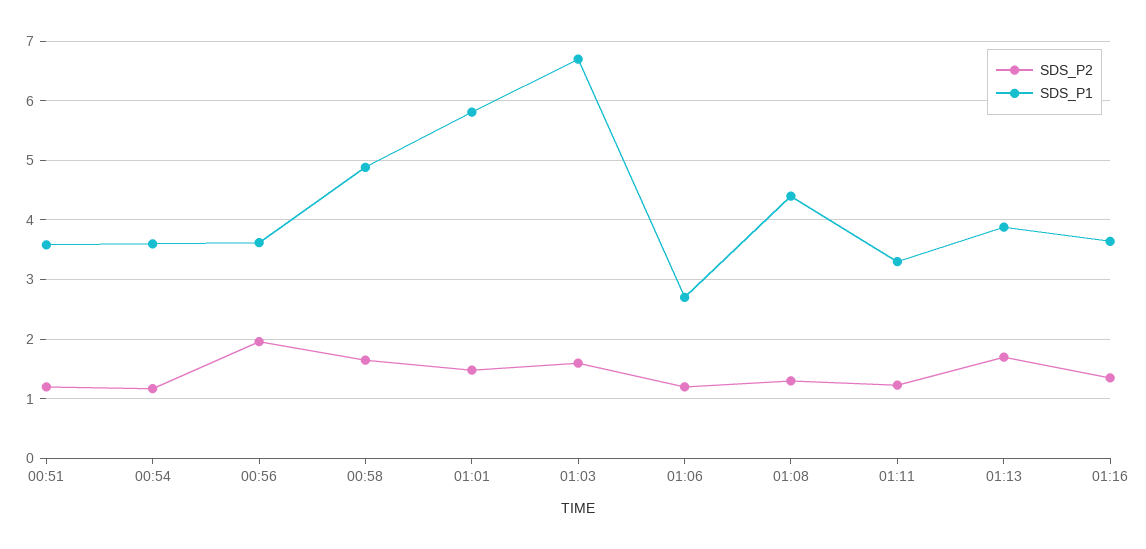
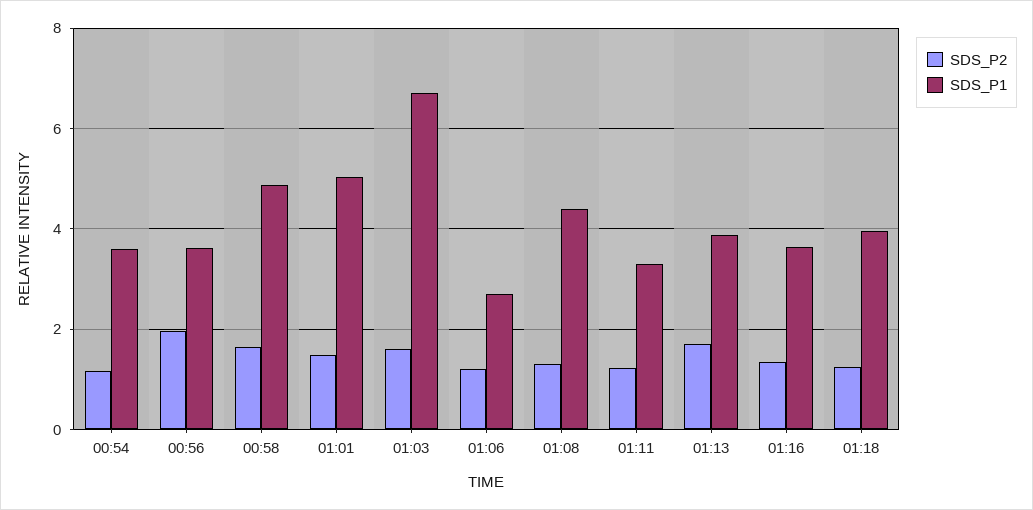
SDS_P2, 00:51: 1.2 -> none
SDS_P1, 00:51: 3.6 -> none
SDS_P1, 01:01: 5.8 -> 5
SDS_P2, 01:18: none -> 1.2
SDS_P1, 01:18: none -> 4

